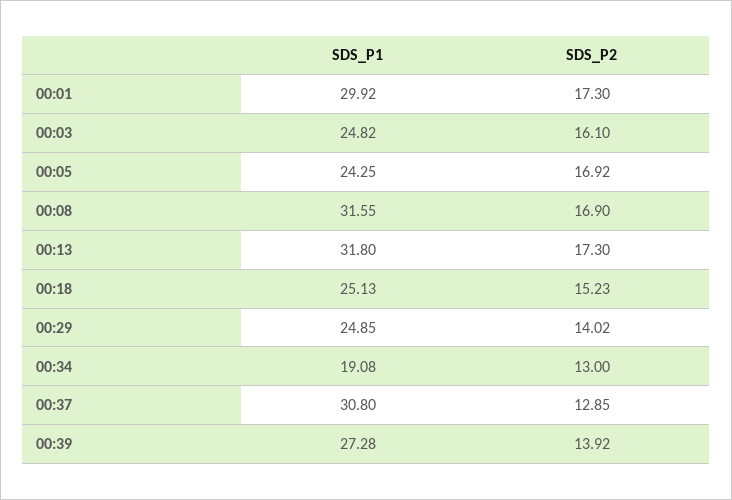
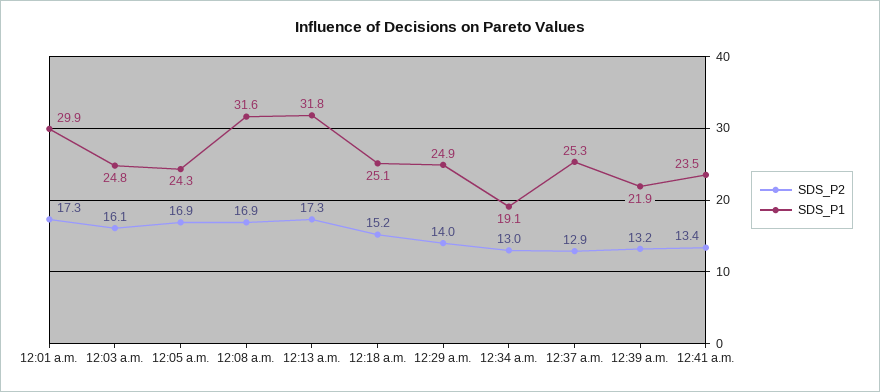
SDS_P1, 00:37: 30.8 -> 25.3
SDS_P1, 00:39: 27.28 -> 21.9
SDS_P2, 00:39: 13.92 -> 13.2
SDS_P2, 12:41 a.m.: none -> 13.4
SDS_P1, 12:41 a.m.: none -> 23.5

